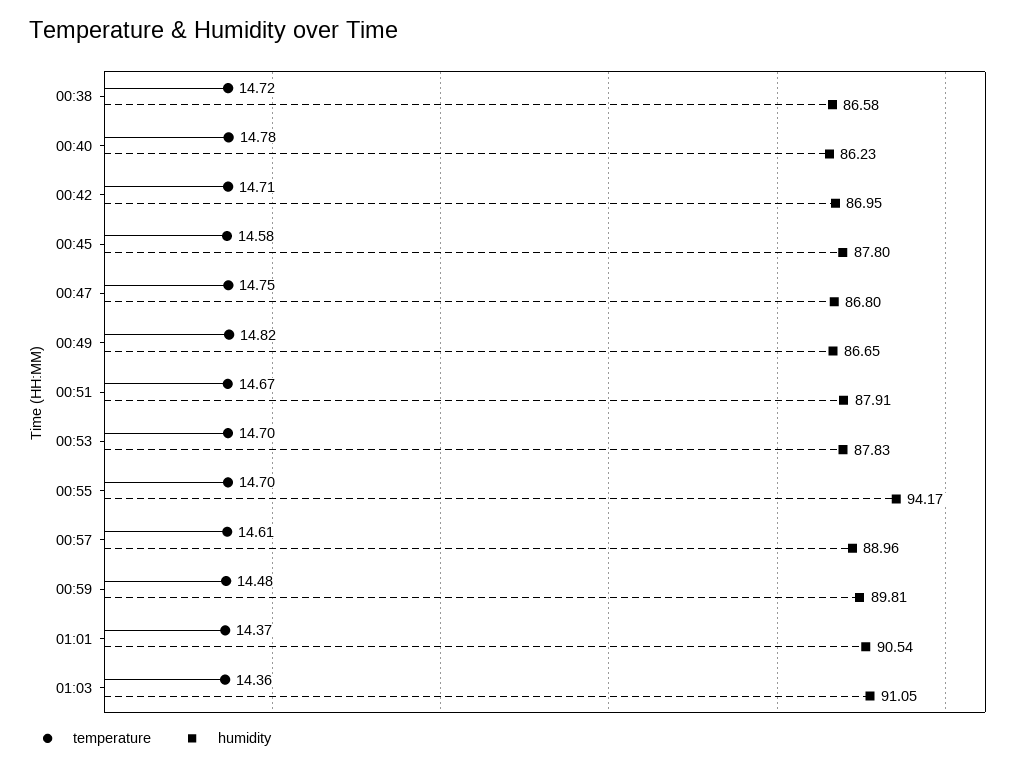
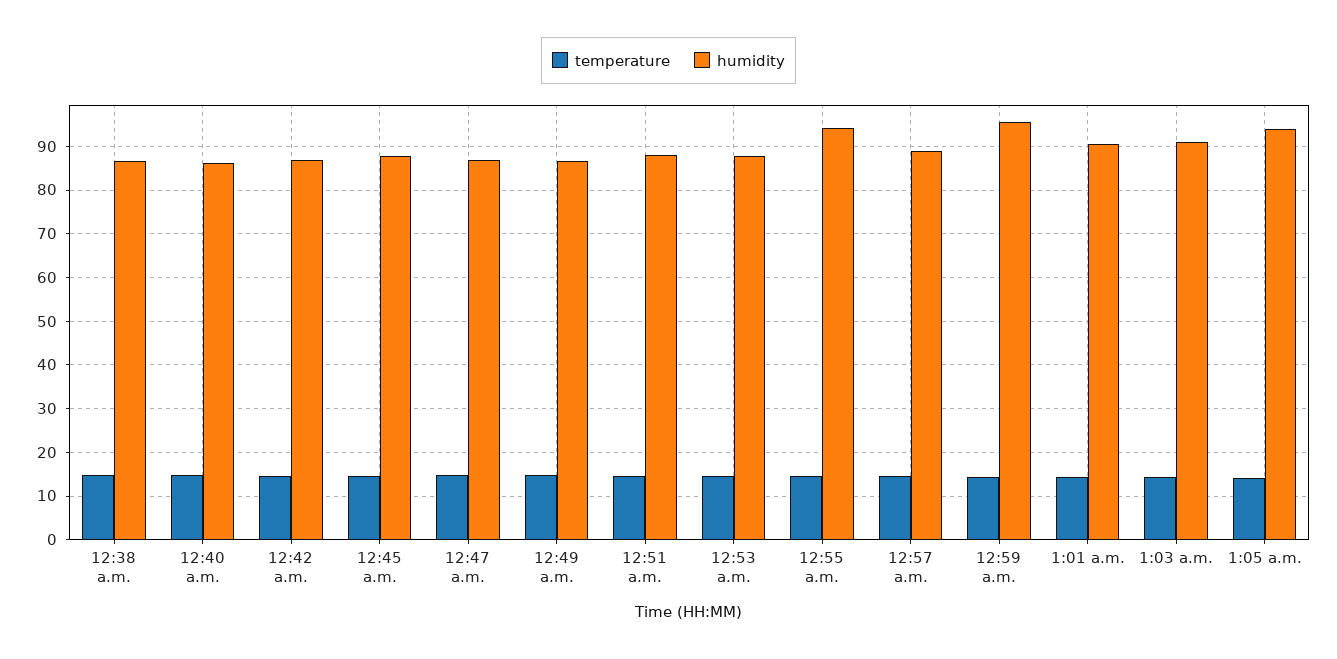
humidity, 00:59: 89.81 -> 96
temperature, 1:05 a.m.: none -> 14
humidity, 1:05 a.m.: none -> 94

